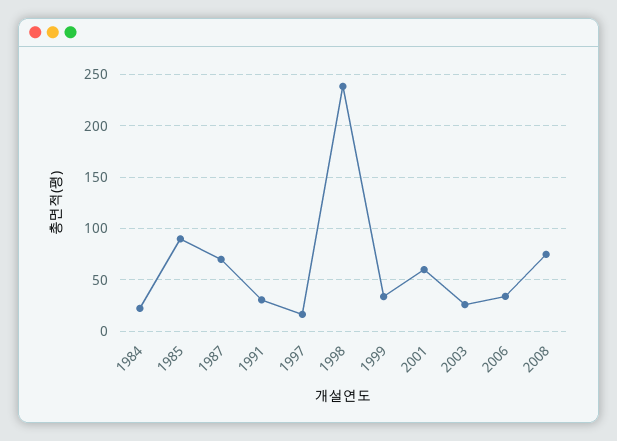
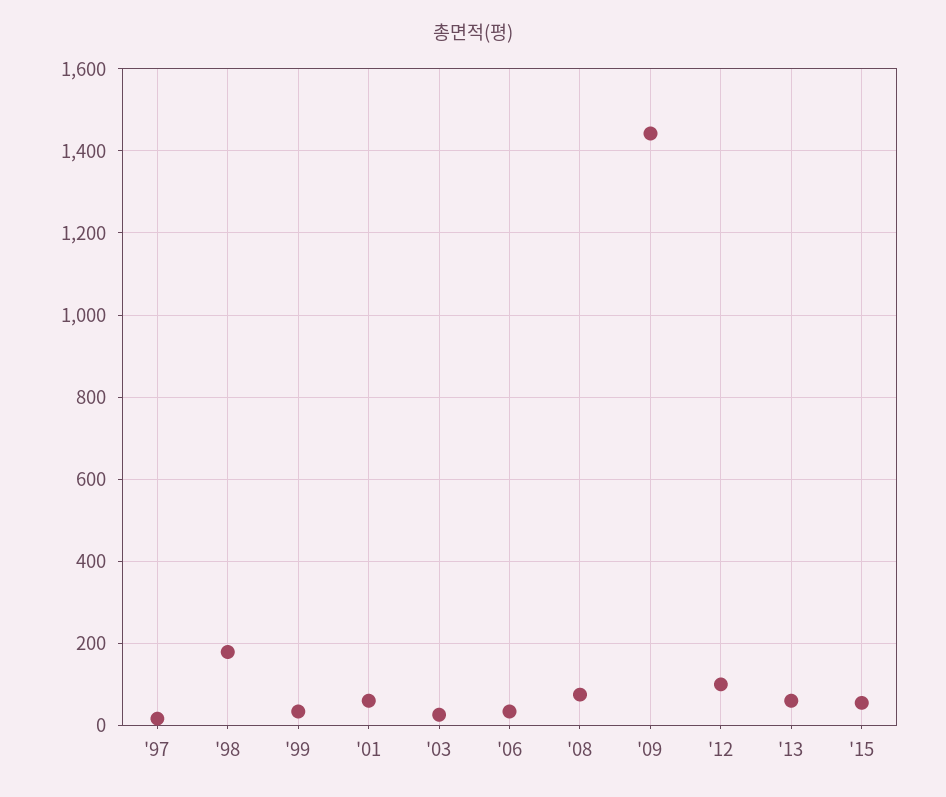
1984: 20 -> none
1985: 90 -> none
1987: 70 -> none
1991: 30 -> none
1998: 240 -> 180
'09: none -> 1440
'12: none -> 100
'13: none -> 60
'15: none -> 60

